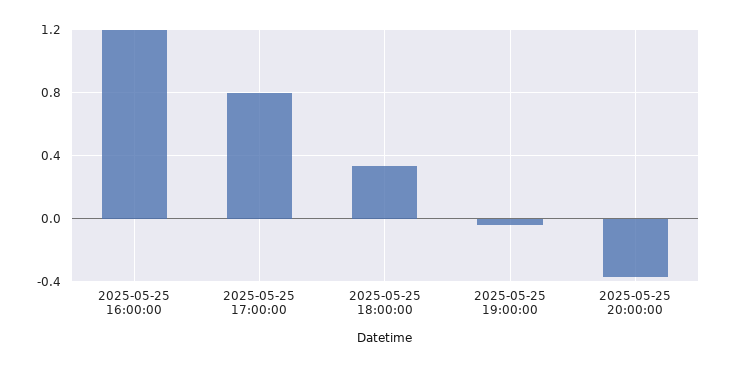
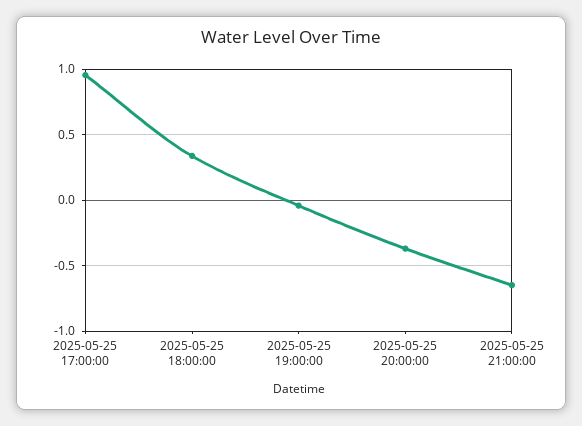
2025-05-25 16:00:00: 1.2 -> none
2025-05-25 17:00:00: 0.8 -> 0.95
2025-05-25 21:00:00: none -> -0.65

